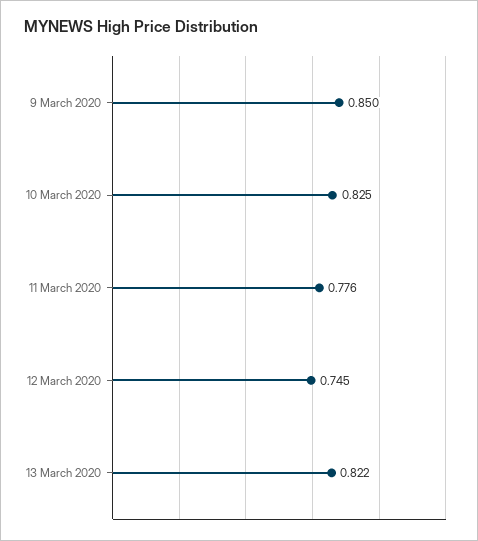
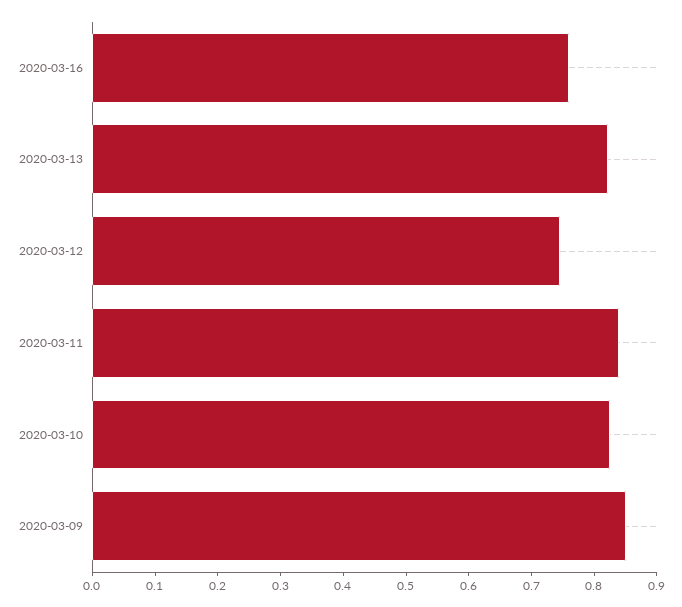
11 March 2020: 0.776 -> 0.84
2020-03-16: none -> 0.76

